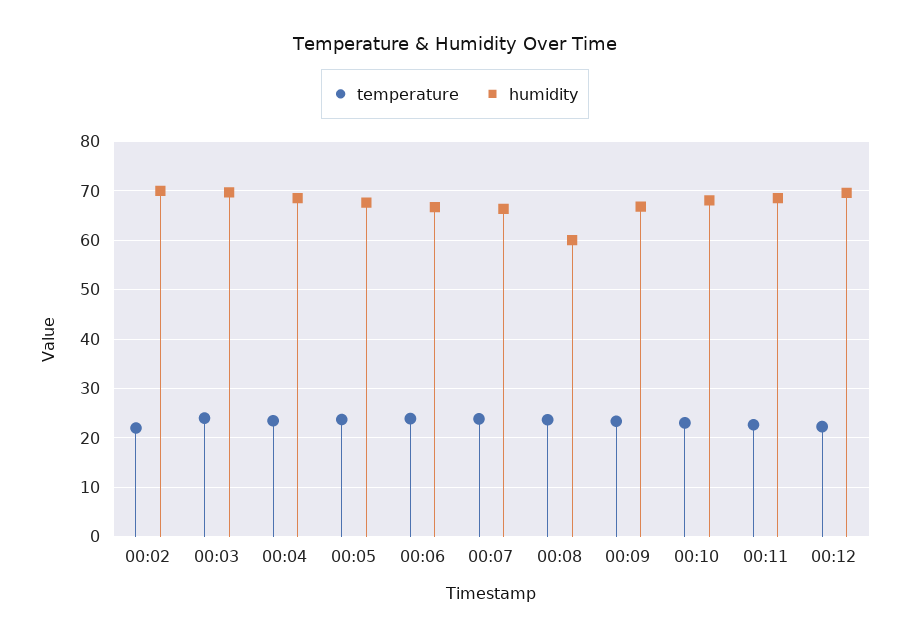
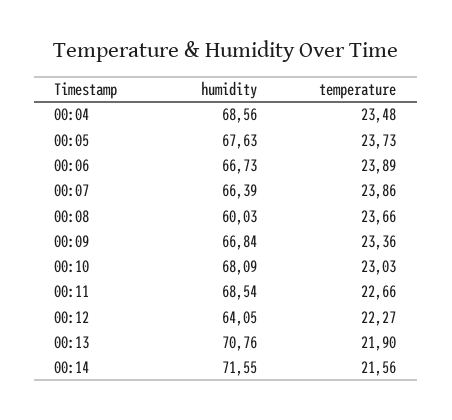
temperature, 00:02: 22 -> none
humidity, 00:02: 70 -> none
temperature, 00:03: 24 -> none
humidity, 00:03: 70 -> none
humidity, 00:12: 70 -> 64.05
humidity, 00:13: none -> 70.76
temperature, 00:13: none -> 21.9
humidity, 00:14: none -> 71.55
temperature, 00:14: none -> 21.56

